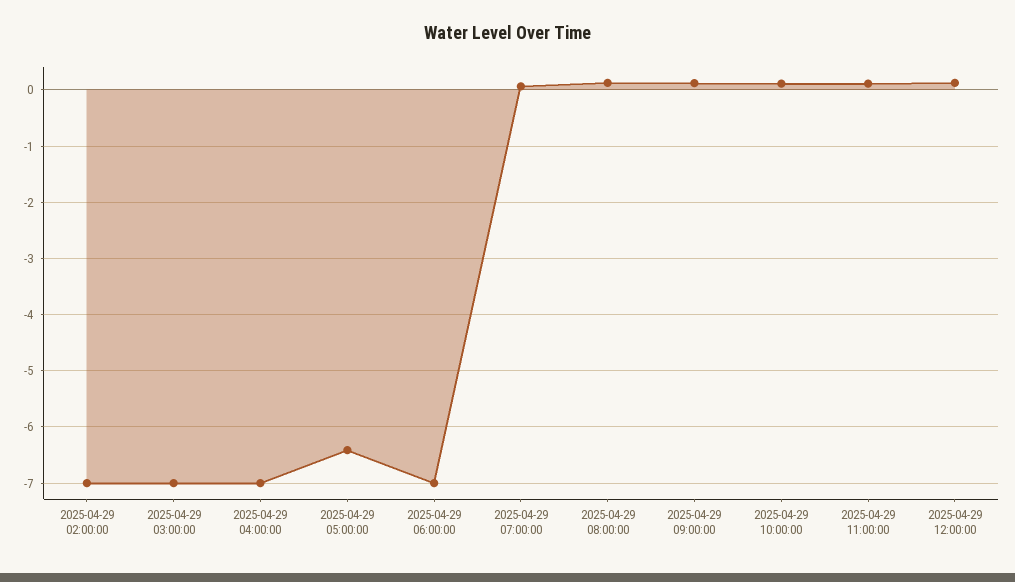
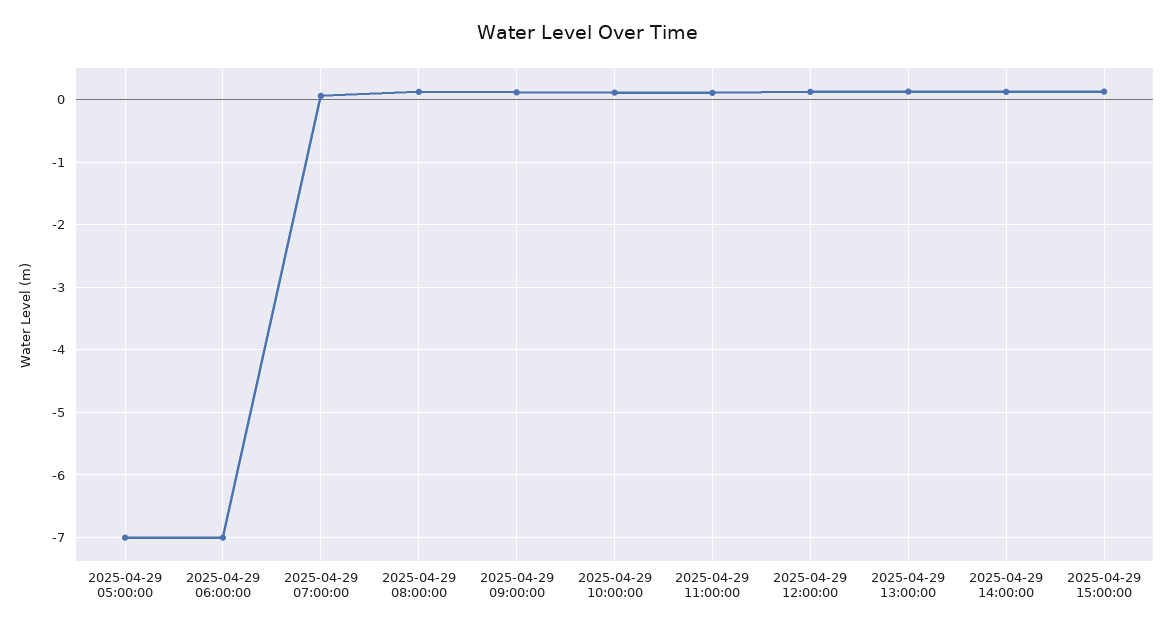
2025-04-29 02:00:00: -7 -> none
2025-04-29 03:00:00: -7 -> none
2025-04-29 04:00:00: -7 -> none
2025-04-29 05:00:00: -6.4 -> -7
2025-04-29 13:00:00: none -> 0.1
2025-04-29 14:00:00: none -> 0.1
2025-04-29 15:00:00: none -> 0.1

